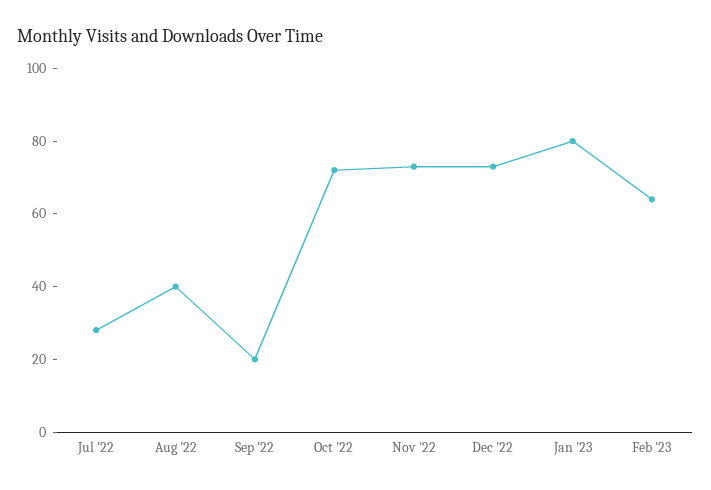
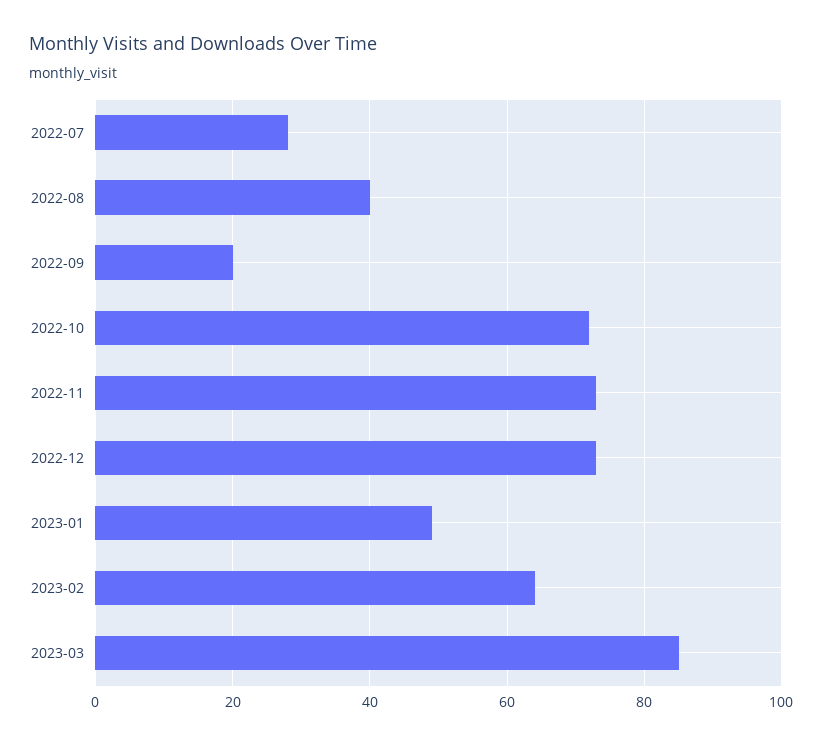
Jan '23: 80 -> 50
2023-03: none -> 85

